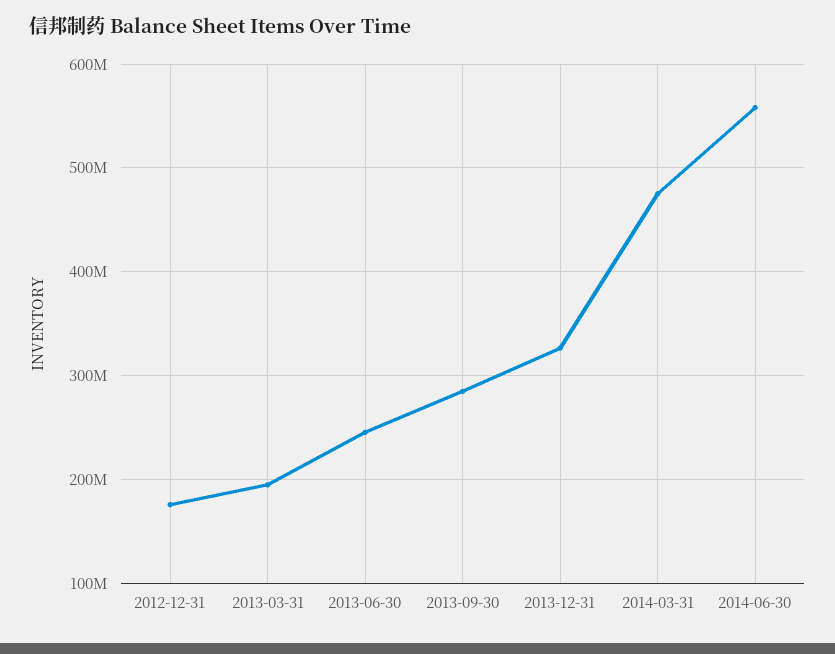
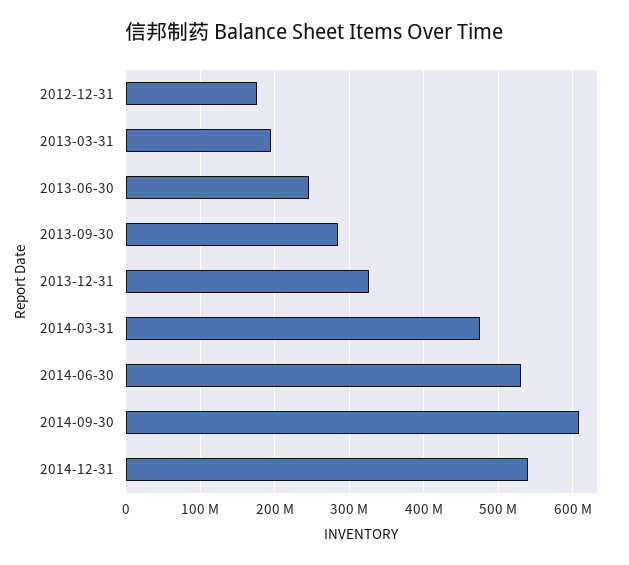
2014-06-30: 560000000 -> 530000000
2014-09-30: none -> 610000000
2014-12-31: none -> 540000000

